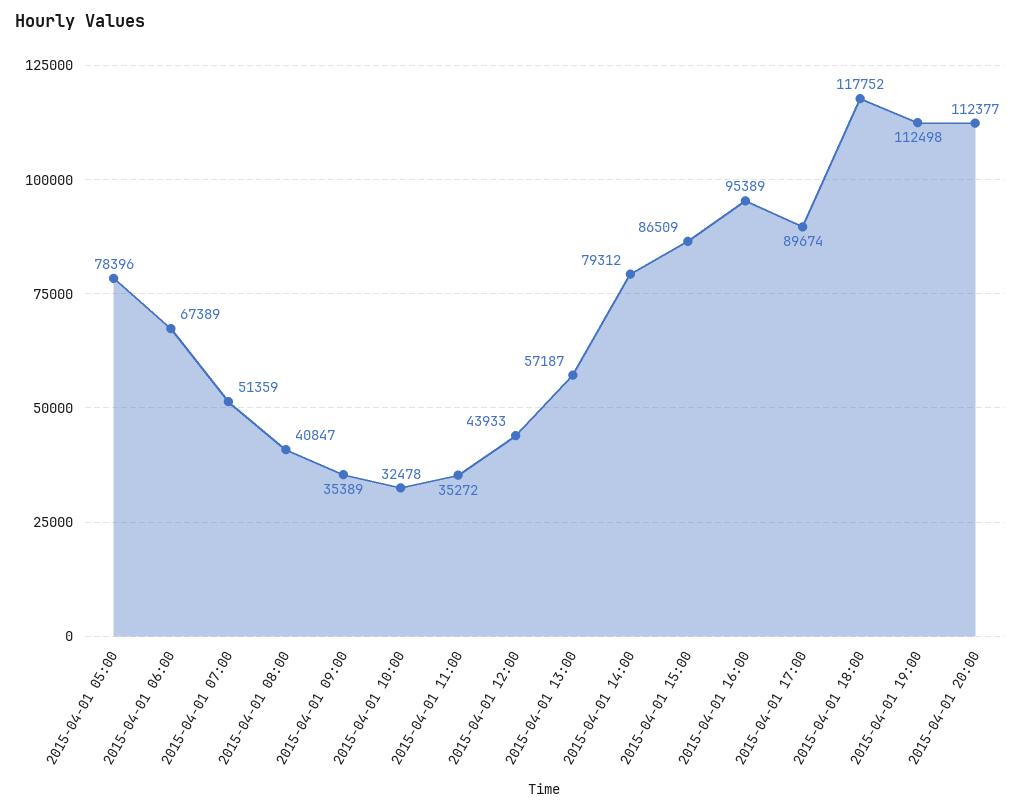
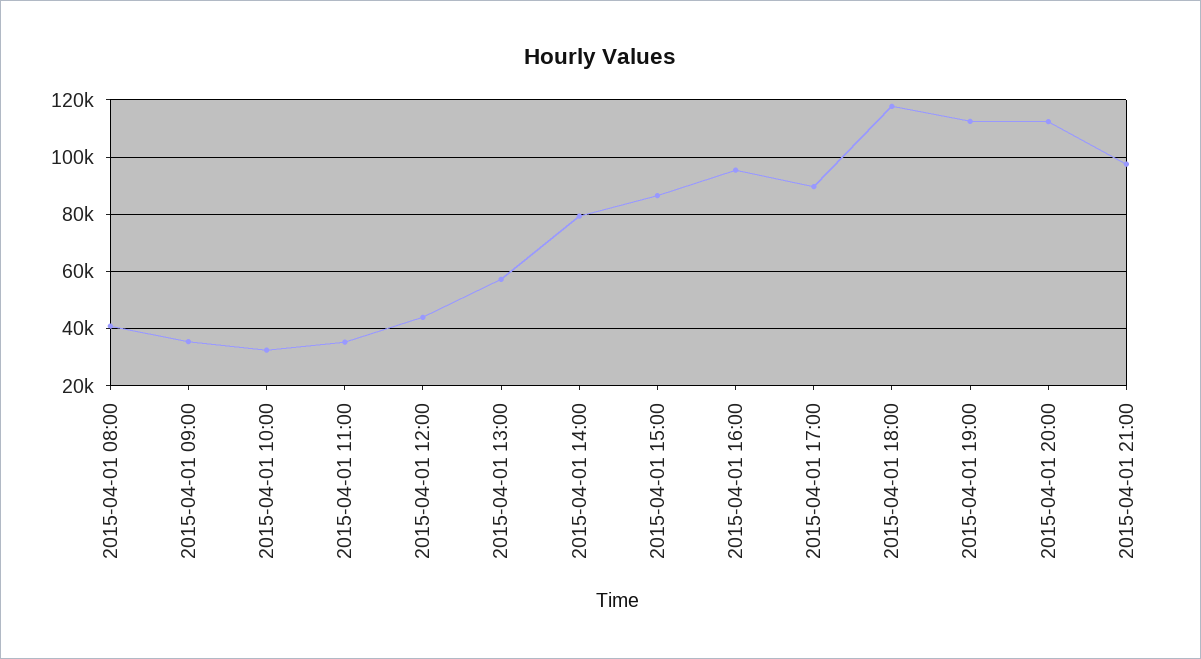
2015-04-01 05:00: 78396 -> none
2015-04-01 06:00: 67389 -> none
2015-04-01 07:00: 51359 -> none
2015-04-01 21:00: none -> 97500

